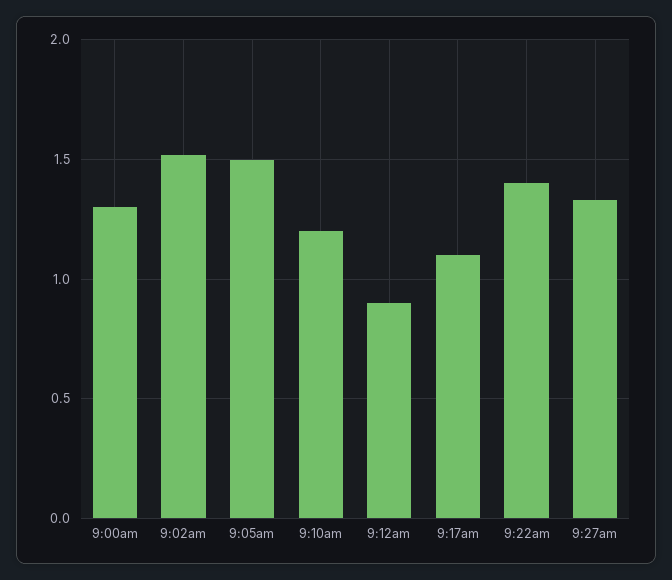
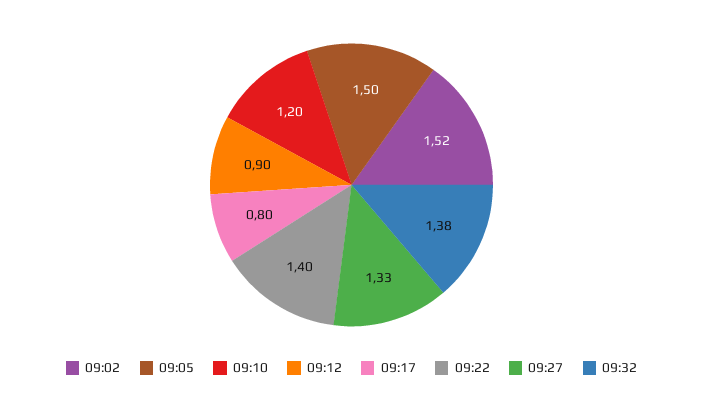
9:00am: 1.3 -> none
9:17am: 1.1 -> 0.8
09:32: none -> 1.38

